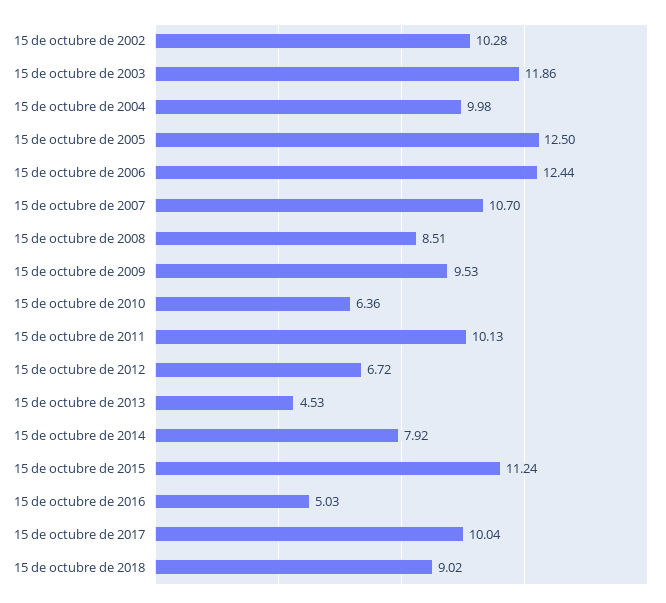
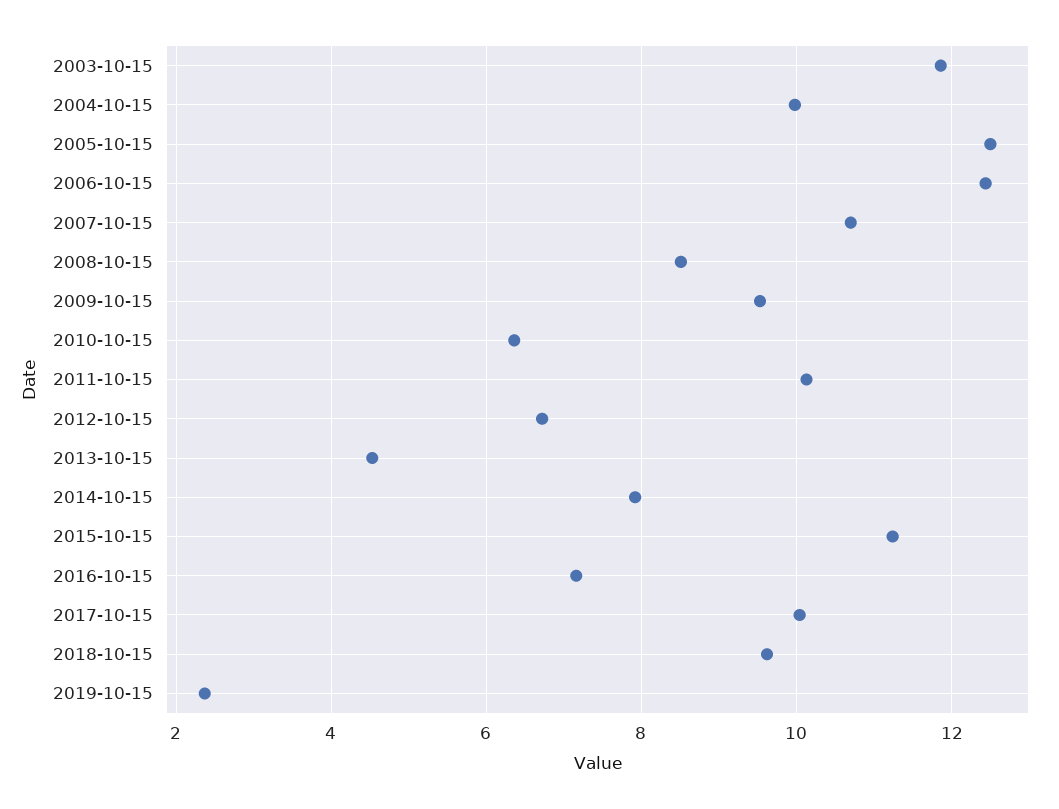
15 de octubre de 2002: 10.28 -> none
15 de octubre de 2016: 5.03 -> 7.2
15 de octubre de 2018: 9.02 -> 9.6
2019-10-15: none -> 2.4

